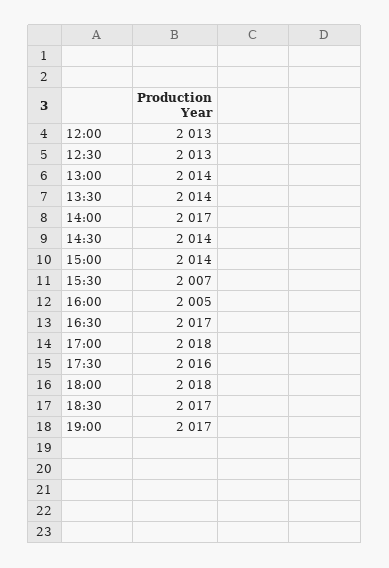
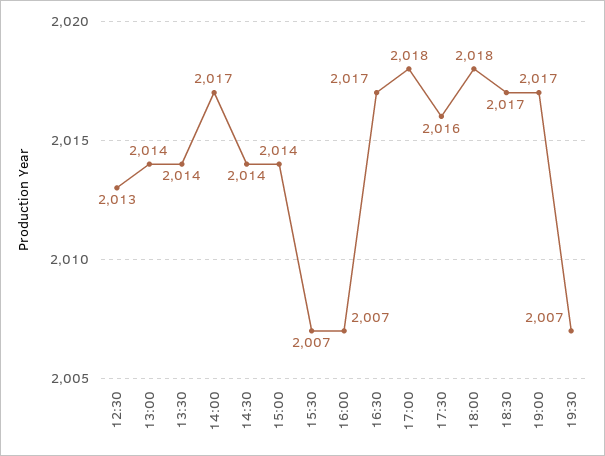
12:00: 2013 -> none
16:00: 2005 -> 2007
19:30: none -> 2007

